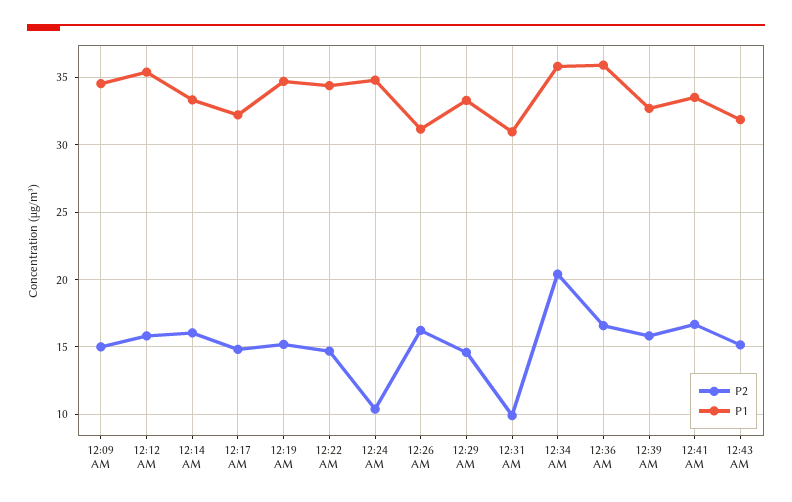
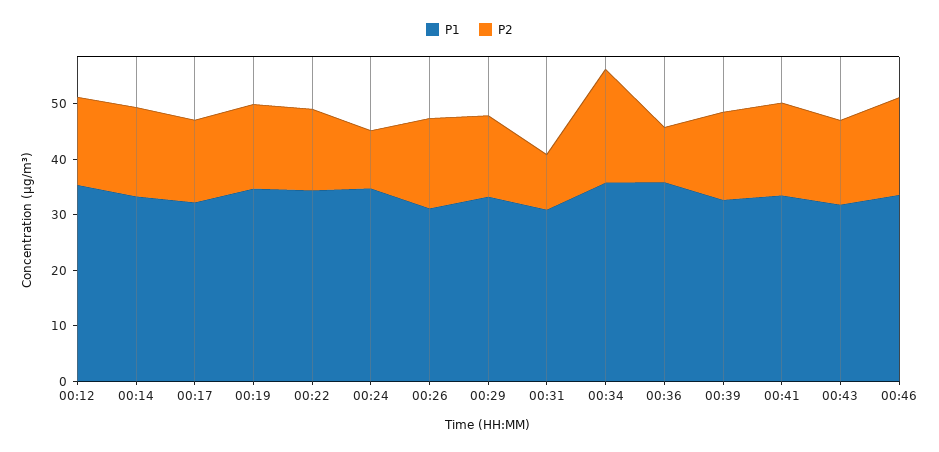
P2, 12:09 AM: 15 -> none
P1, 12:09 AM: 34.5 -> none
P2, 12:36 AM: 16.5 -> 10
P1, 00:46: none -> 34
P2, 00:46: none -> 18

